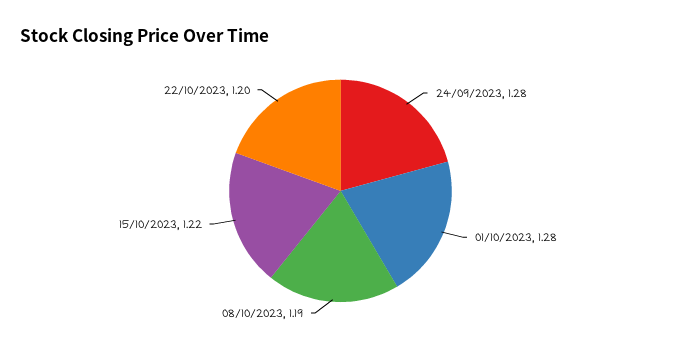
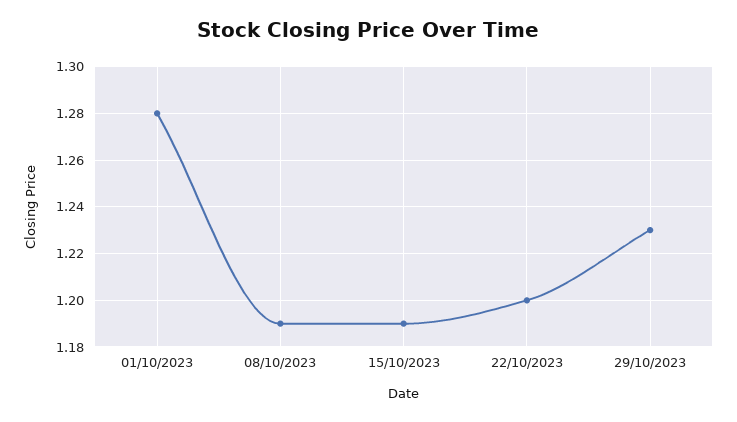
24/09/2023: 1.28 -> none
15/10/2023: 1.22 -> 1.19
29/10/2023: none -> 1.23

